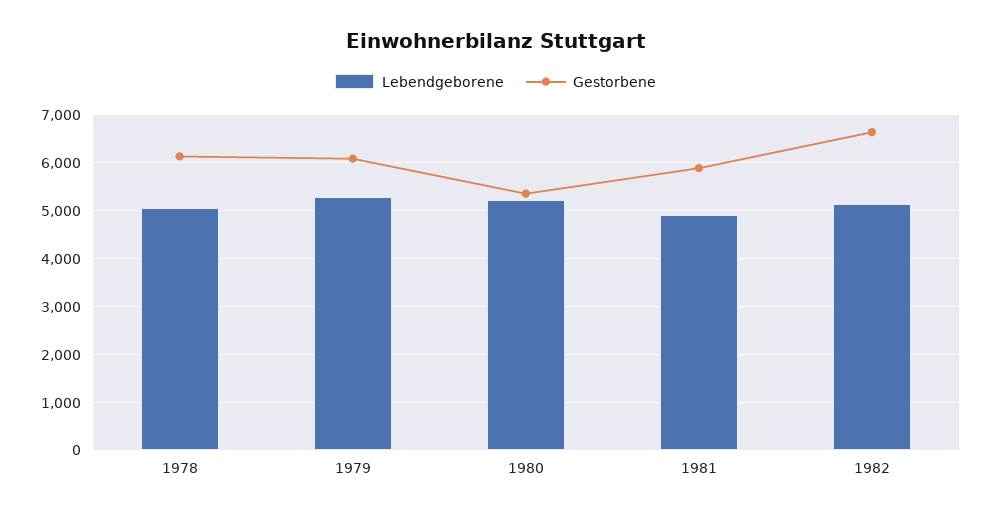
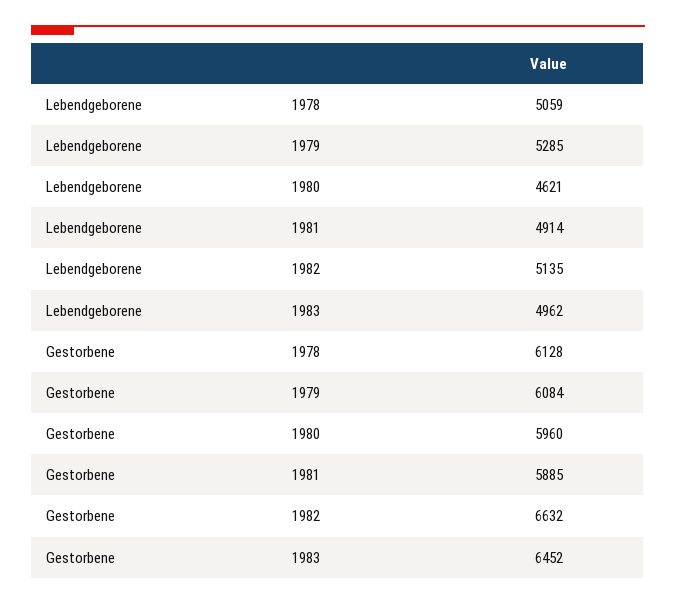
Lebendgeborene, 1980: 5200 -> 4621
Gestorbene, 1980: 5400 -> 5960
Lebendgeborene, 1983: none -> 4962
Gestorbene, 1983: none -> 6452

